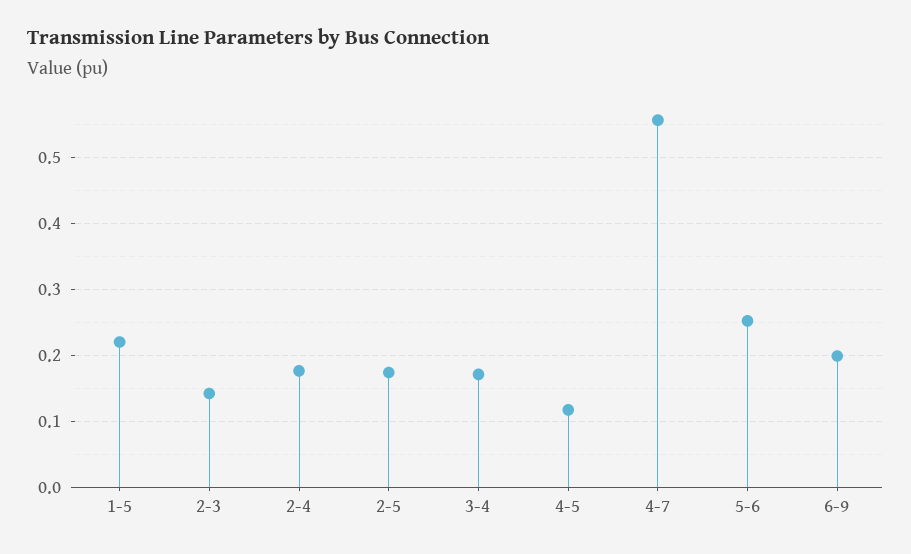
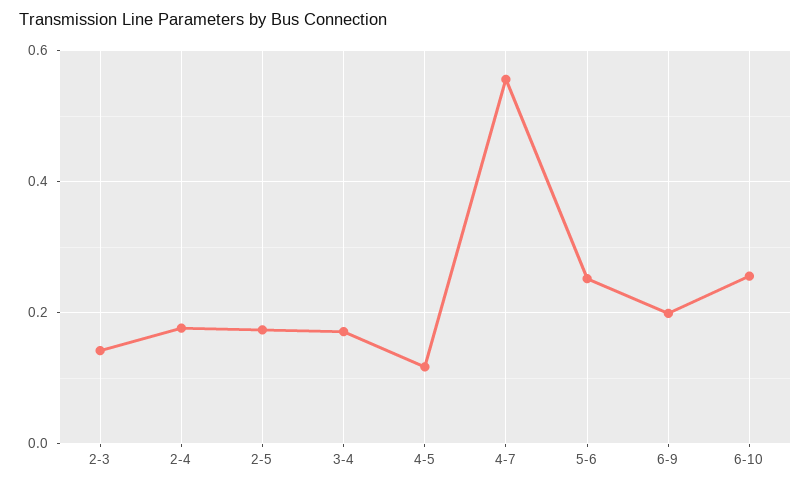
1-5: 0.22 -> none
6-10: none -> 0.26

